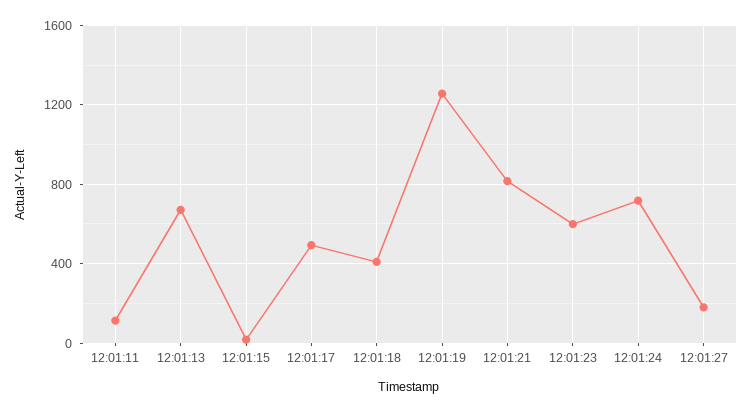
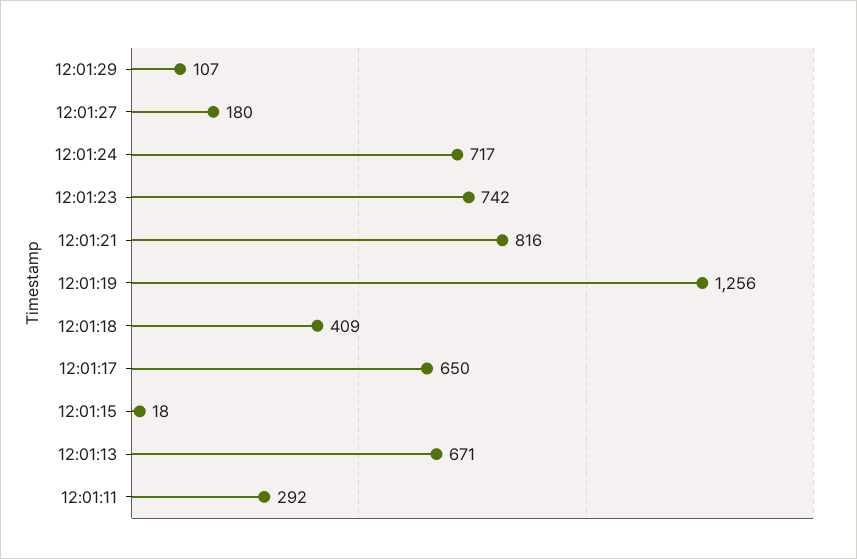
12:01:11: 100 -> 292
12:01:17: 500 -> 650
12:01:23: 600 -> 742
12:01:29: none -> 107

